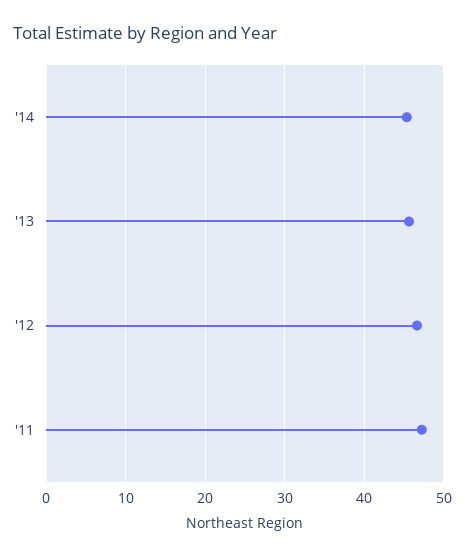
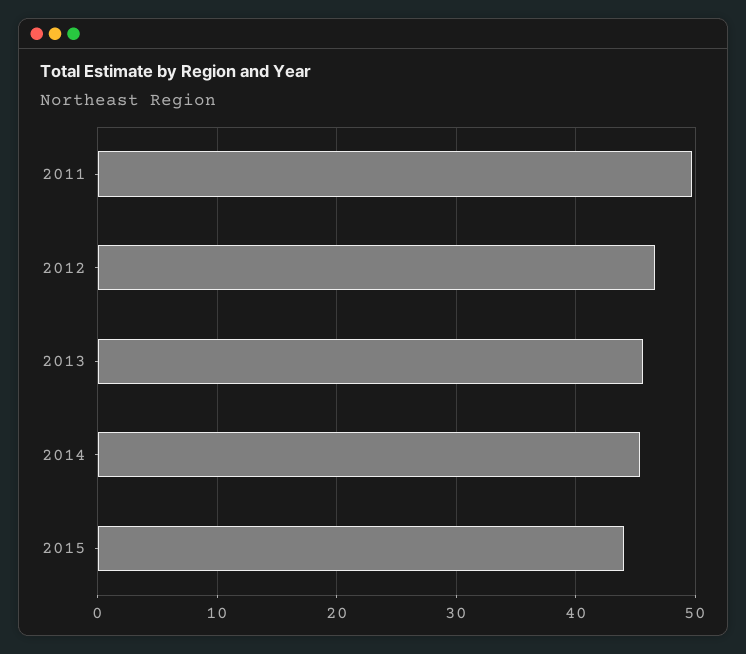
'11: 47 -> 50
2015: none -> 44

